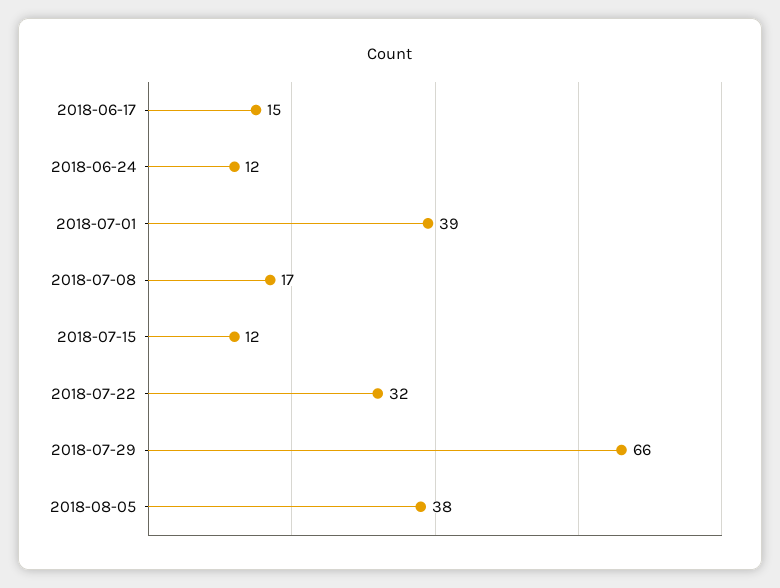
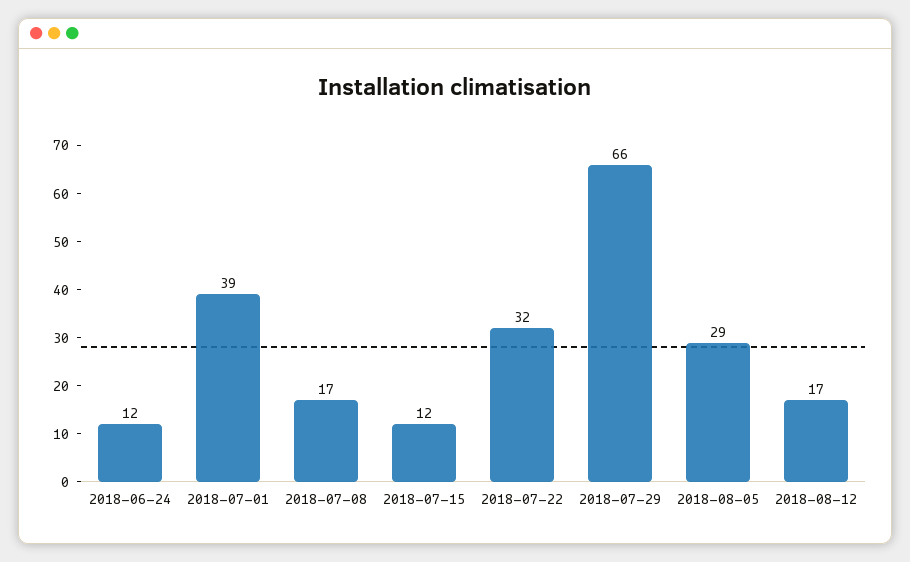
2018-06-17: 15 -> none
2018-08-05: 38 -> 29
2018-08-12: none -> 17

